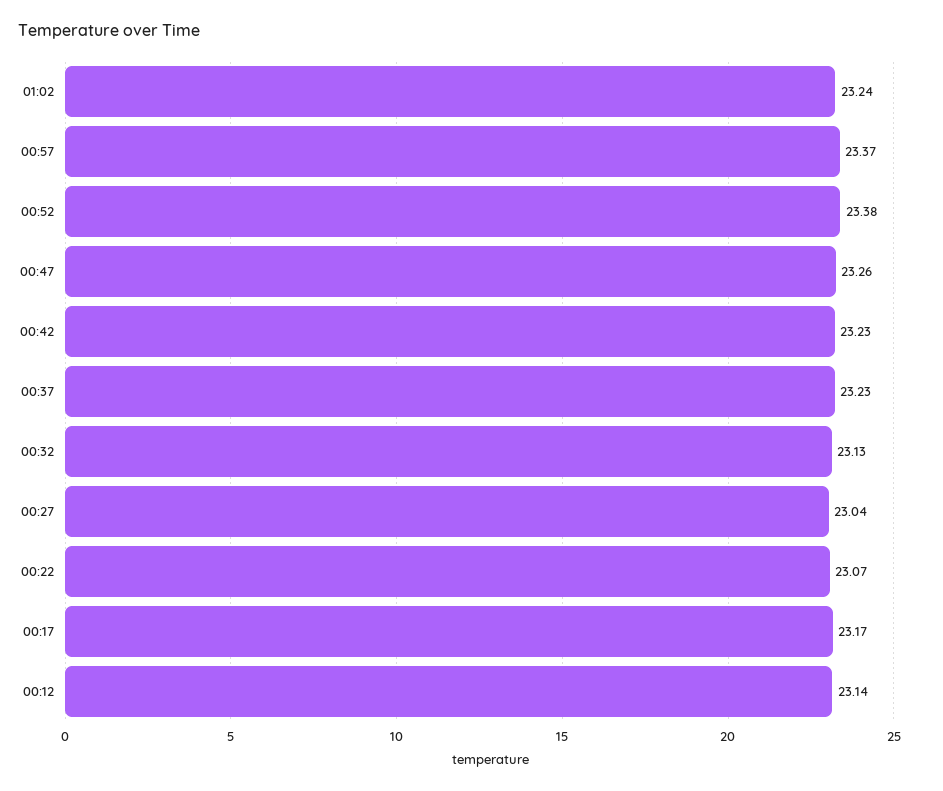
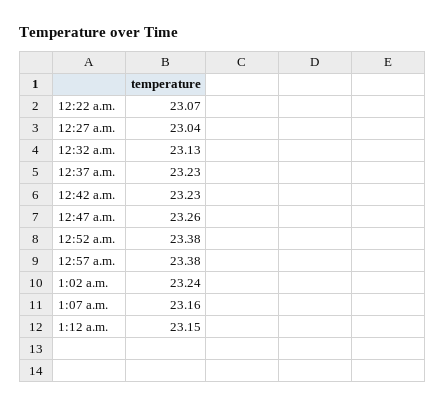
00:57: 23.37 -> 23.38
00:17: 23.17 -> none
00:12: 23.14 -> none
1:07 a.m.: none -> 23.16
1:12 a.m.: none -> 23.15

